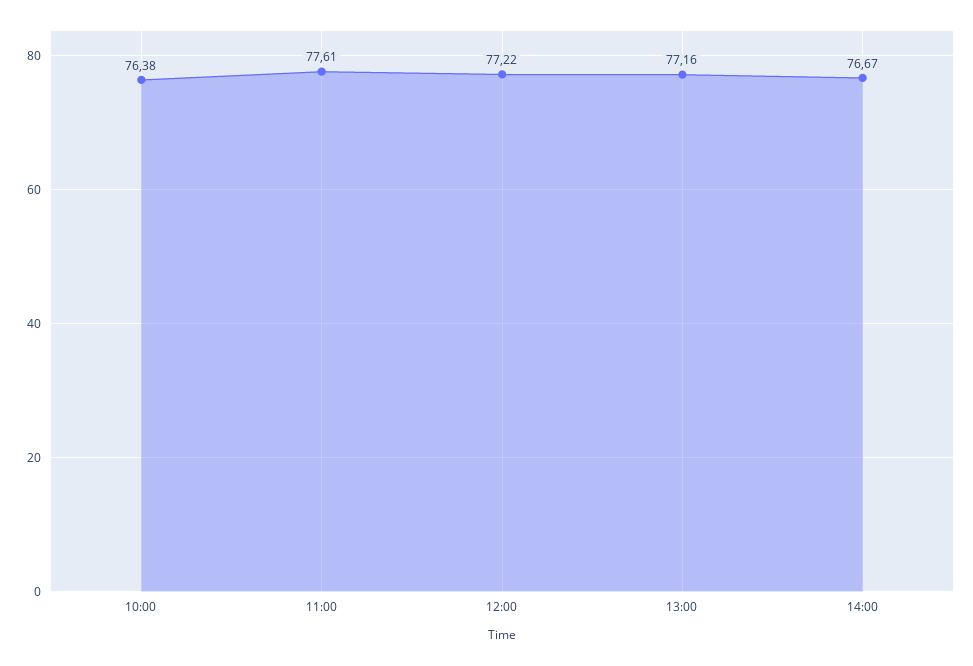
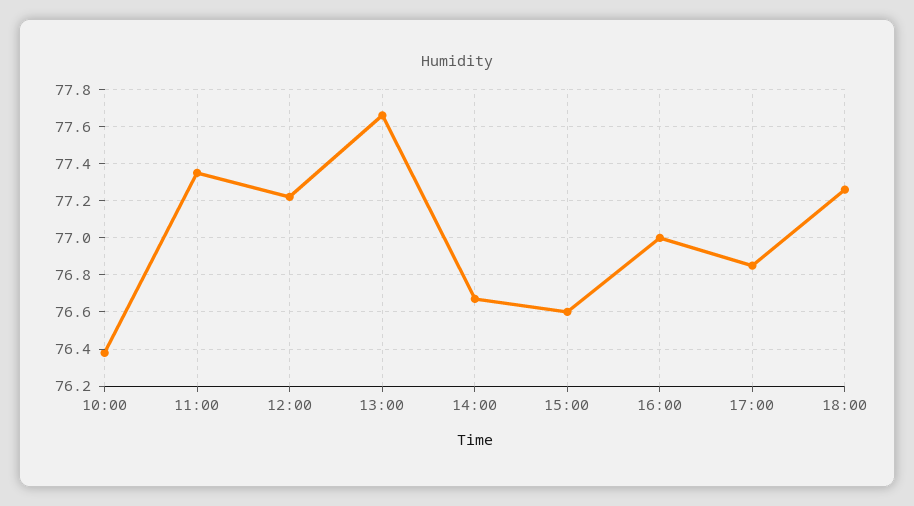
11:00: 77.61 -> 77.35
13:00: 77.16 -> 77.65
15:00: none -> 76.6
16:00: none -> 77
17:00: none -> 76.85
18:00: none -> 77.25

